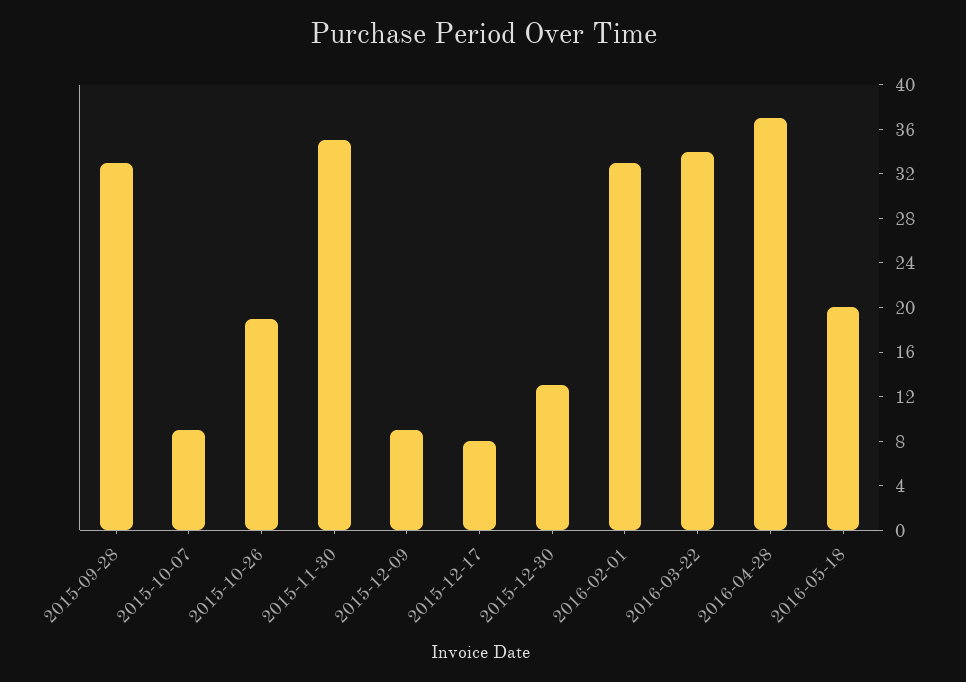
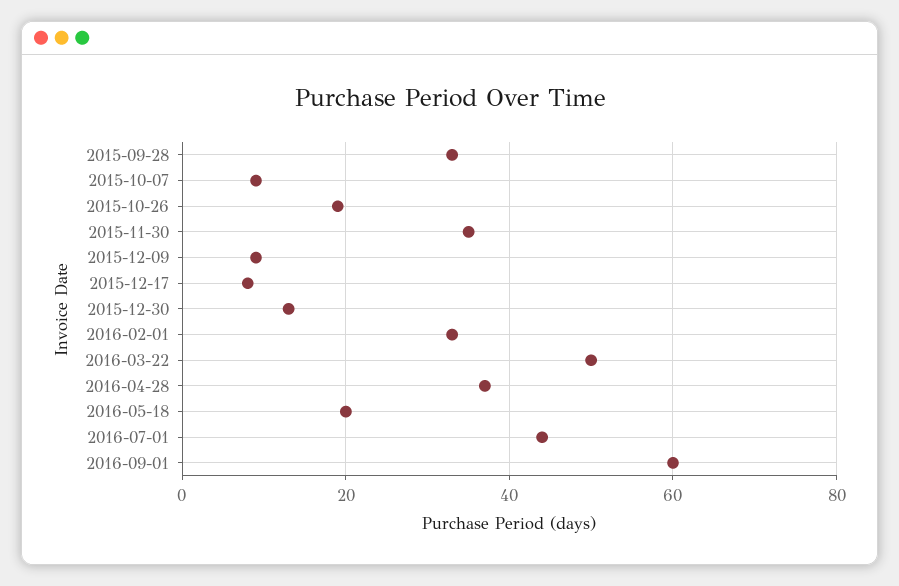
2016-03-22: 34 -> 50
2016-07-01: none -> 45
2016-09-01: none -> 60

